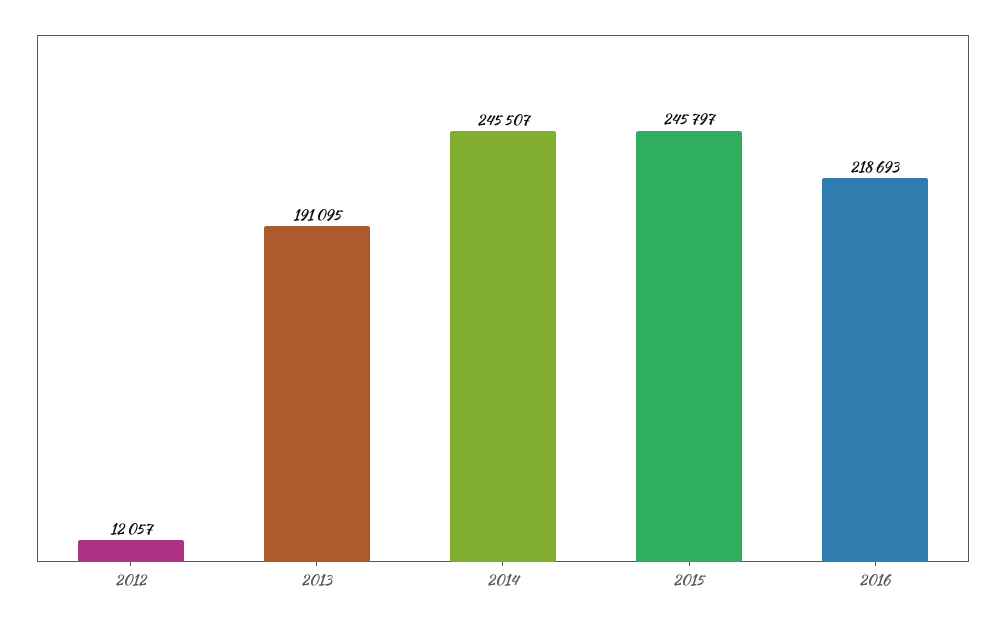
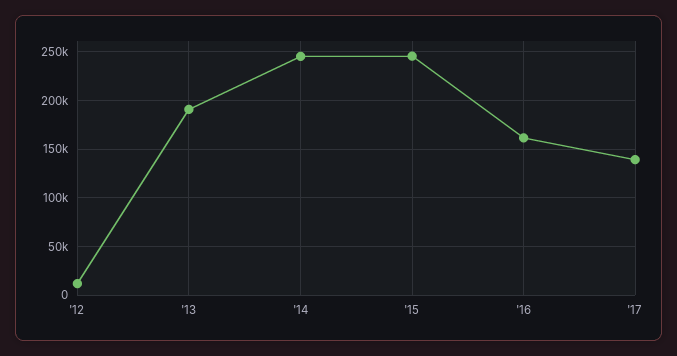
2016: 218693 -> 160000
'17: none -> 140000

